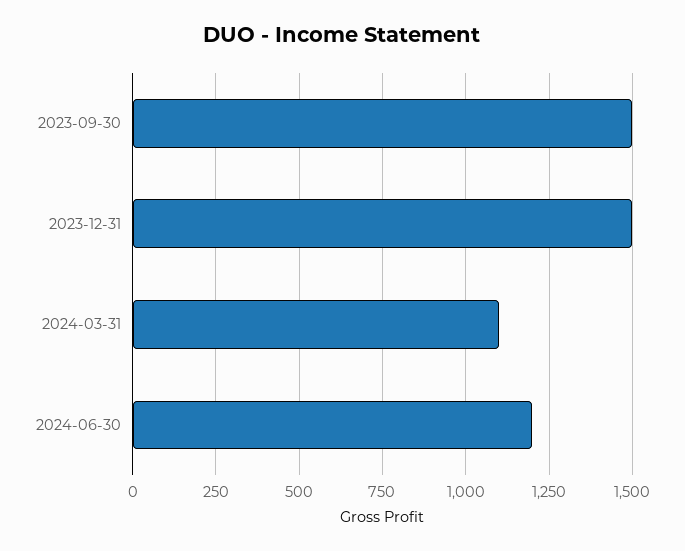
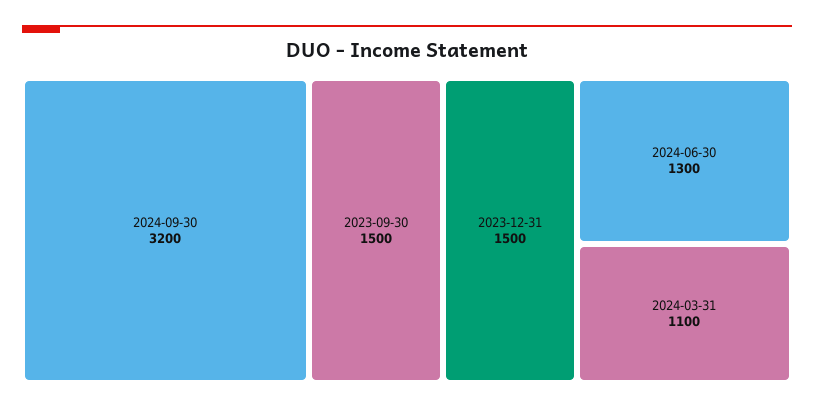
2024-06-30: 1200 -> 1300
2024-09-30: none -> 3200

